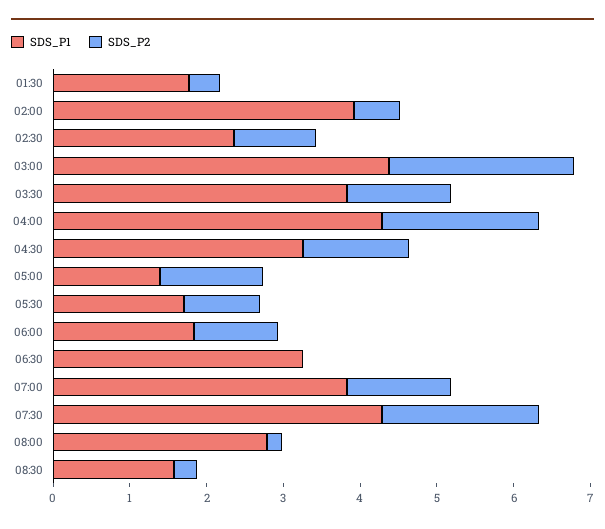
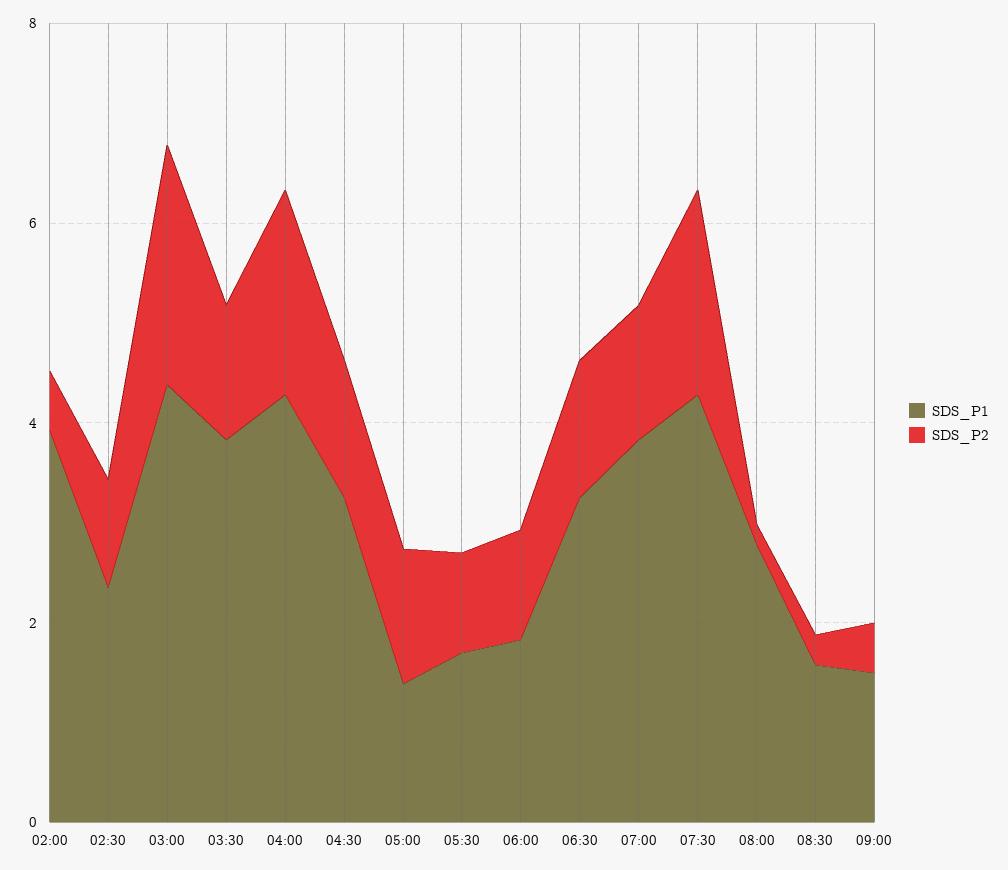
SDS_P1, 01:30: 1.8 -> none
SDS_P2, 01:30: 0.4 -> none
SDS_P2, 06:30: 0 -> 1.5
SDS_P1, 09:00: none -> 1.5
SDS_P2, 09:00: none -> 0.5

